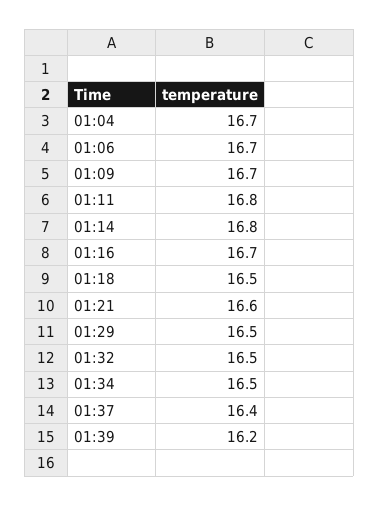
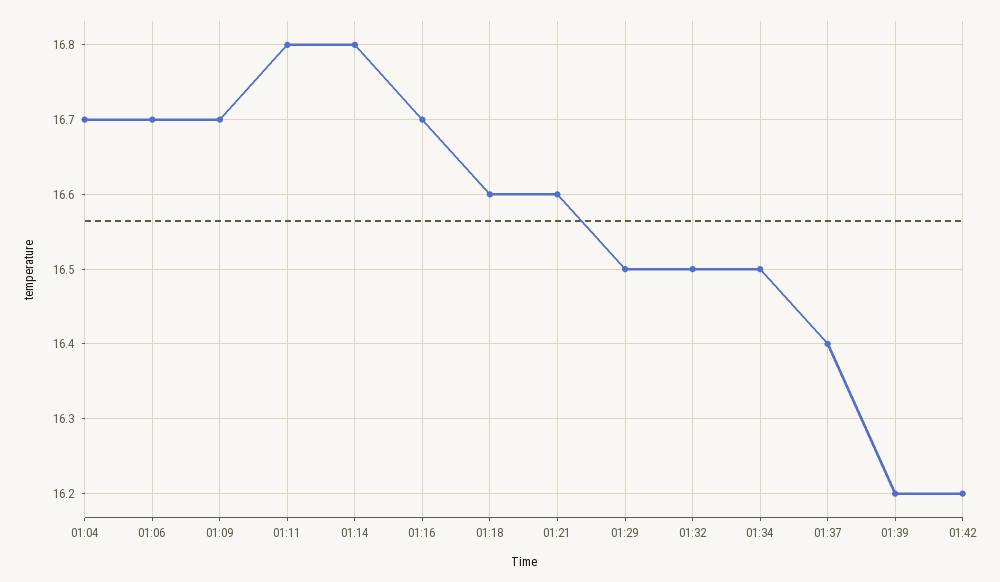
01:18: 16.5 -> 16.6
01:42: none -> 16.2

